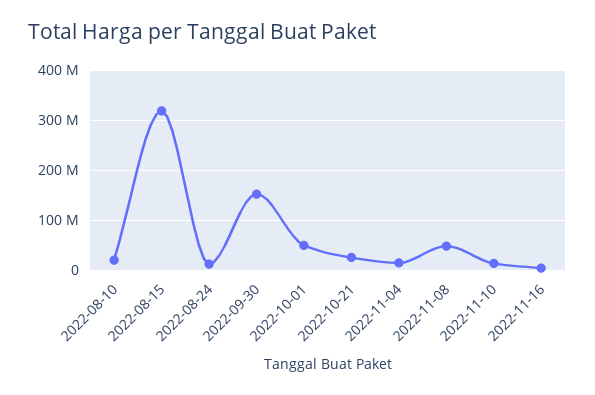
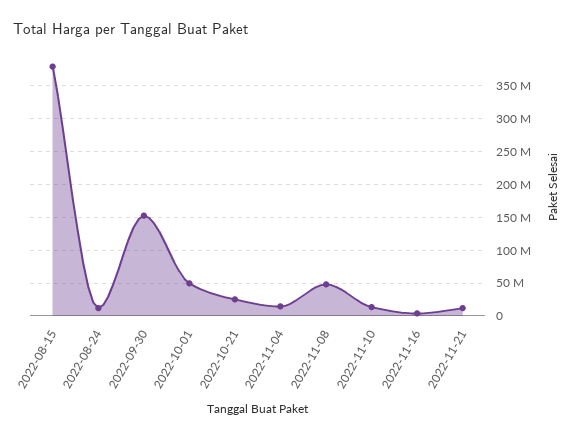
2022-08-10: 20000000 -> none
2022-08-15: 320000000 -> 380000000
2022-11-21: none -> 10000000

